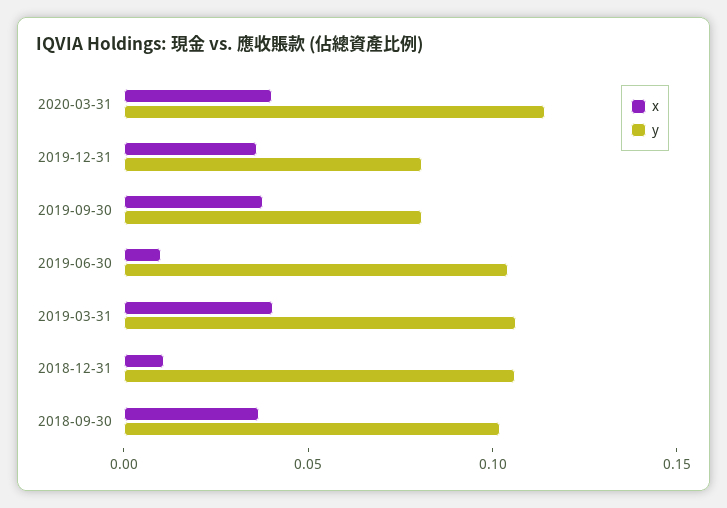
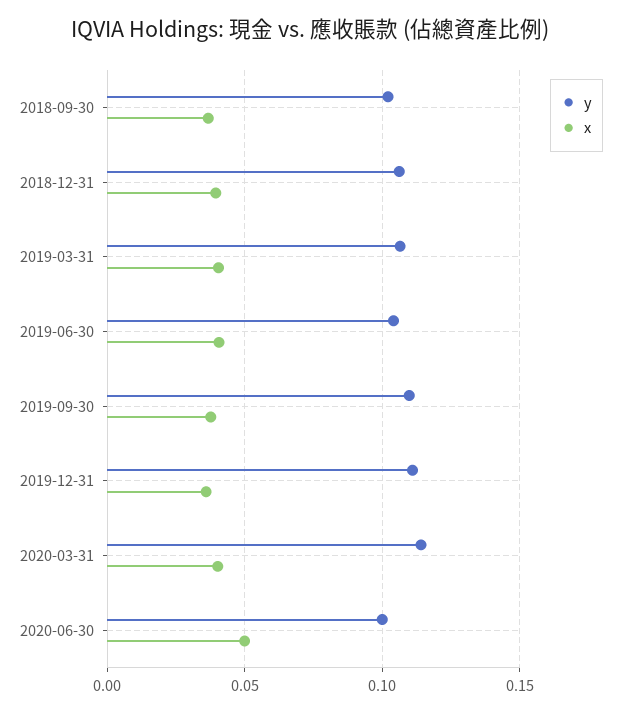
y, 2019-12-31: 0.08 -> 0.11
y, 2019-09-30: 0.08 -> 0.11
x, 2019-06-30: 0.01 -> 0.04
x, 2018-12-31: 0.01 -> 0.04
y, 2020-06-30: none -> 0.1
x, 2020-06-30: none -> 0.05

